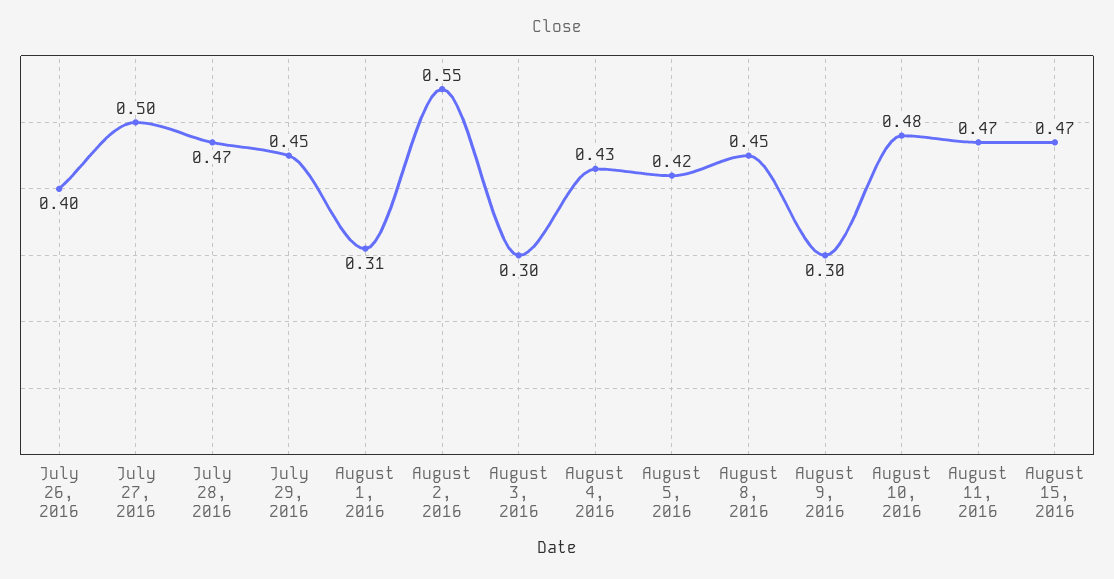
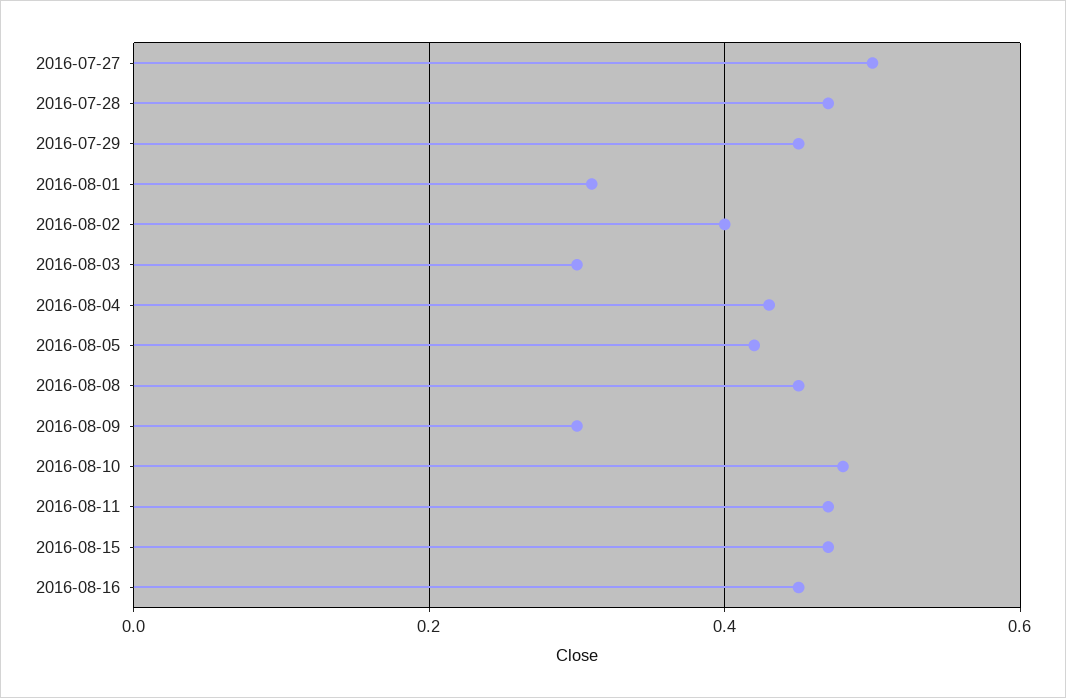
July 26, 2016: 0.4 -> none
August 2, 2016: 0.55 -> 0.4
2016-08-16: none -> 0.45

